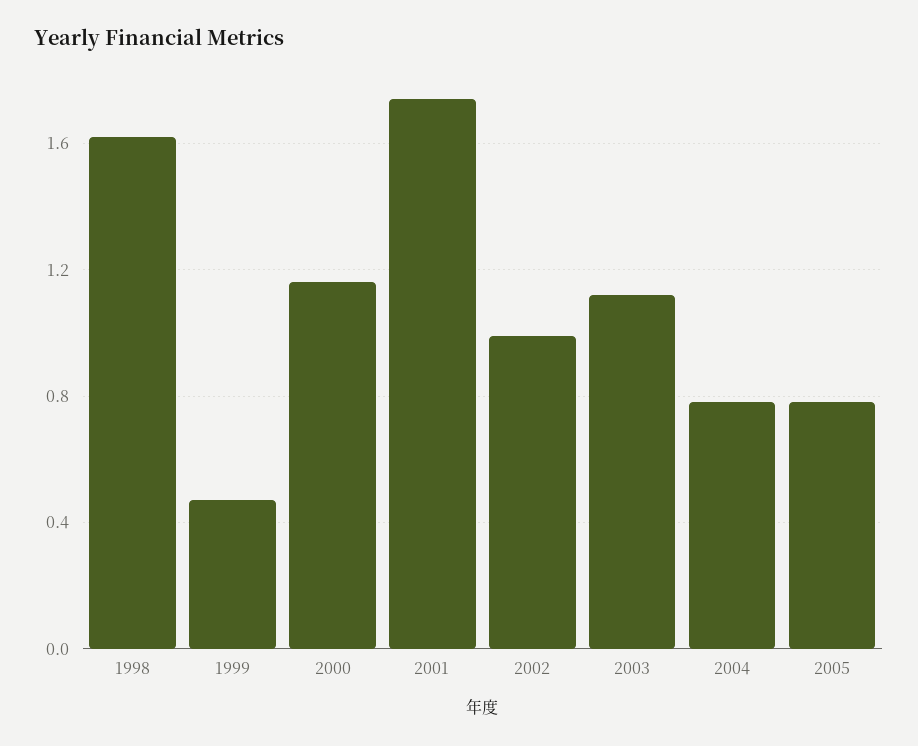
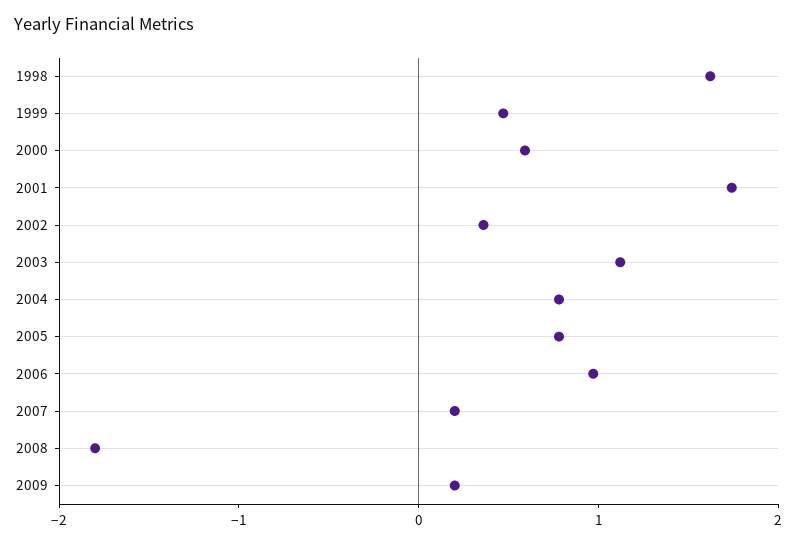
2000: 1.15 -> 0.6
2002: 1 -> 0.4
2006: none -> 1
2007: none -> 0.2
2008: none -> -1.8
2009: none -> 0.2

